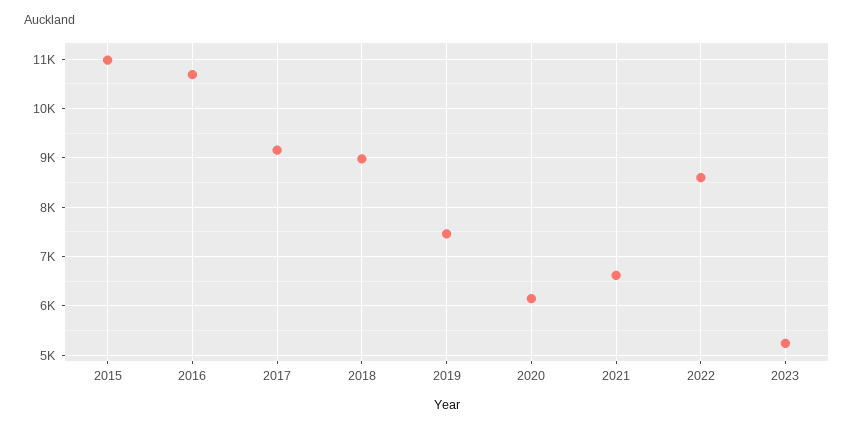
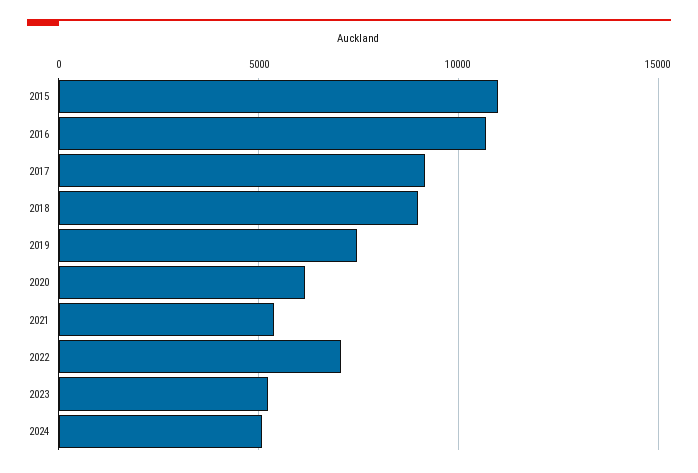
2021: 6600 -> 5500
2022: 8600 -> 7000
2024: none -> 5000

